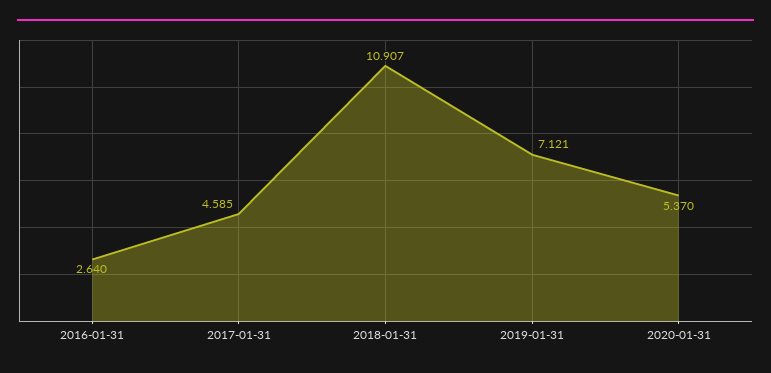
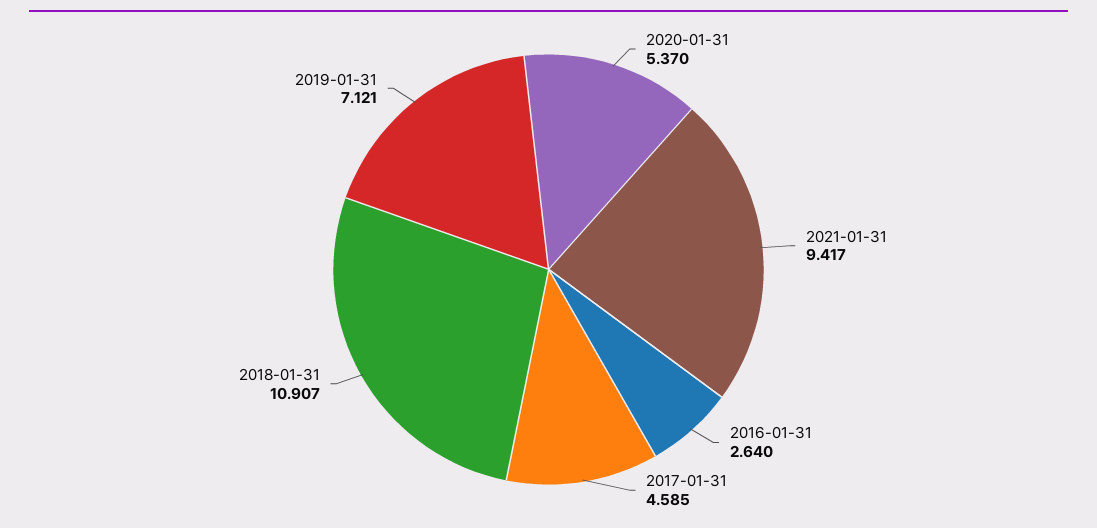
2021-01-31: none -> 9.417

